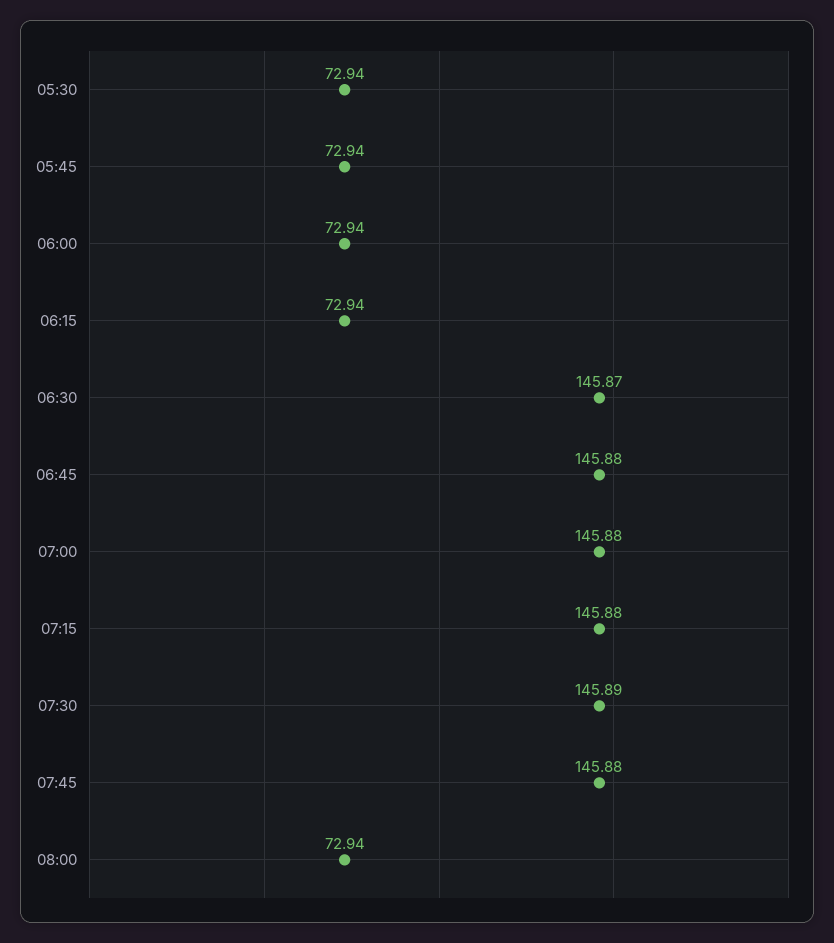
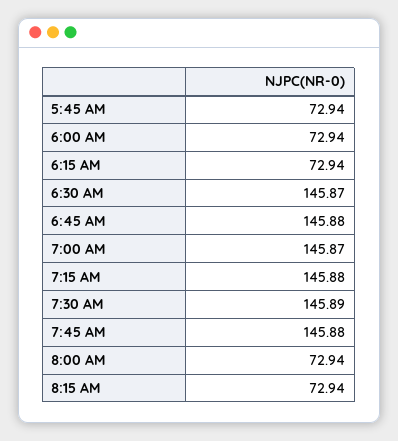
05:30: 72.94 -> none
07:00: 145.88 -> 145.87
8:15 AM: none -> 72.94

